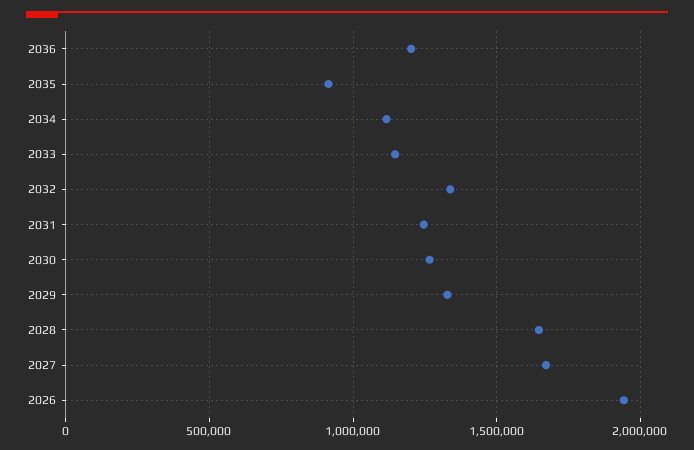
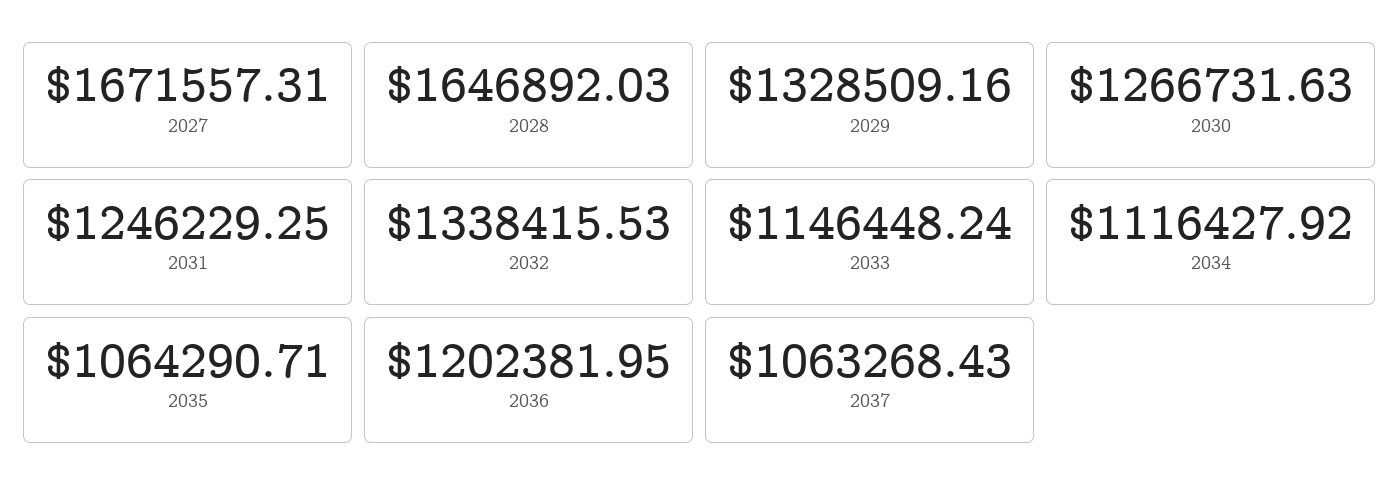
2035: 900000 -> 1064290.71
2026: 1950000 -> none
2037: none -> 1063268.43

